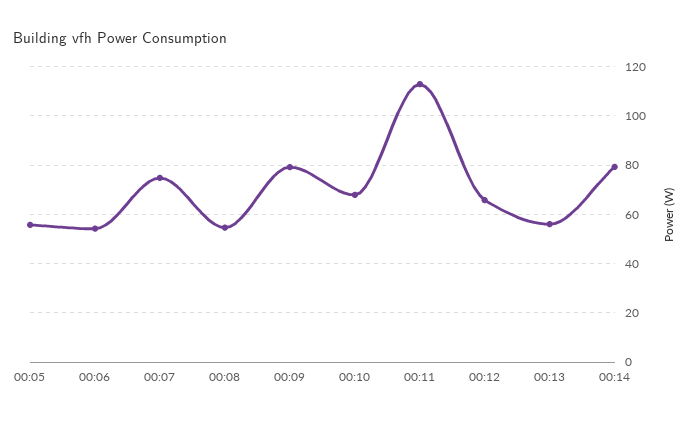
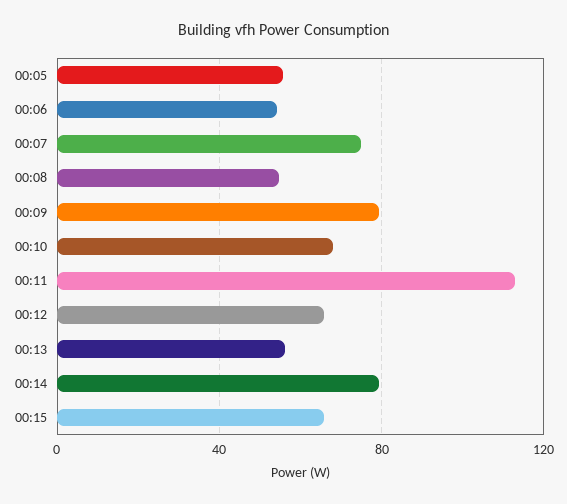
00:15: none -> 65

